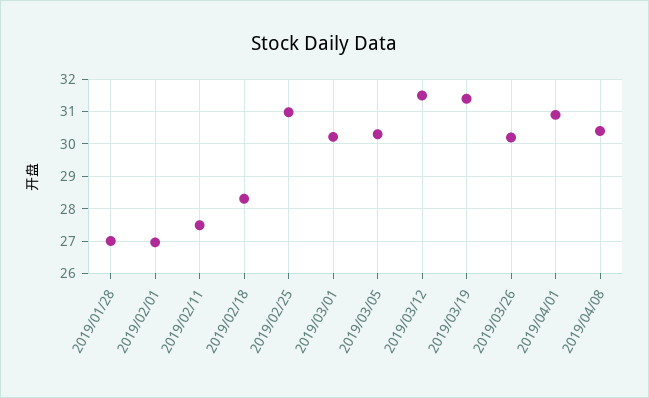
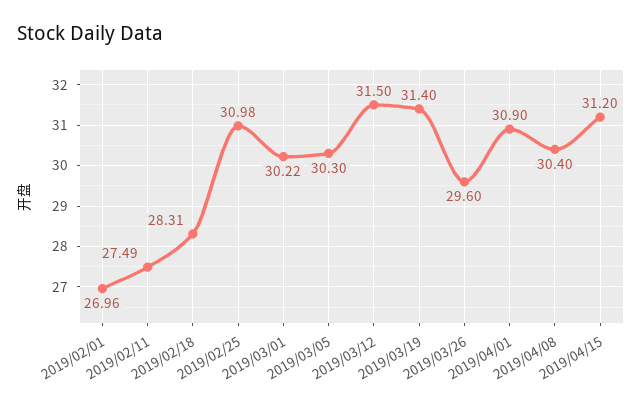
2019/01/28: 27 -> none
2019/03/26: 30.2 -> 29.6
2019/04/15: none -> 31.2

